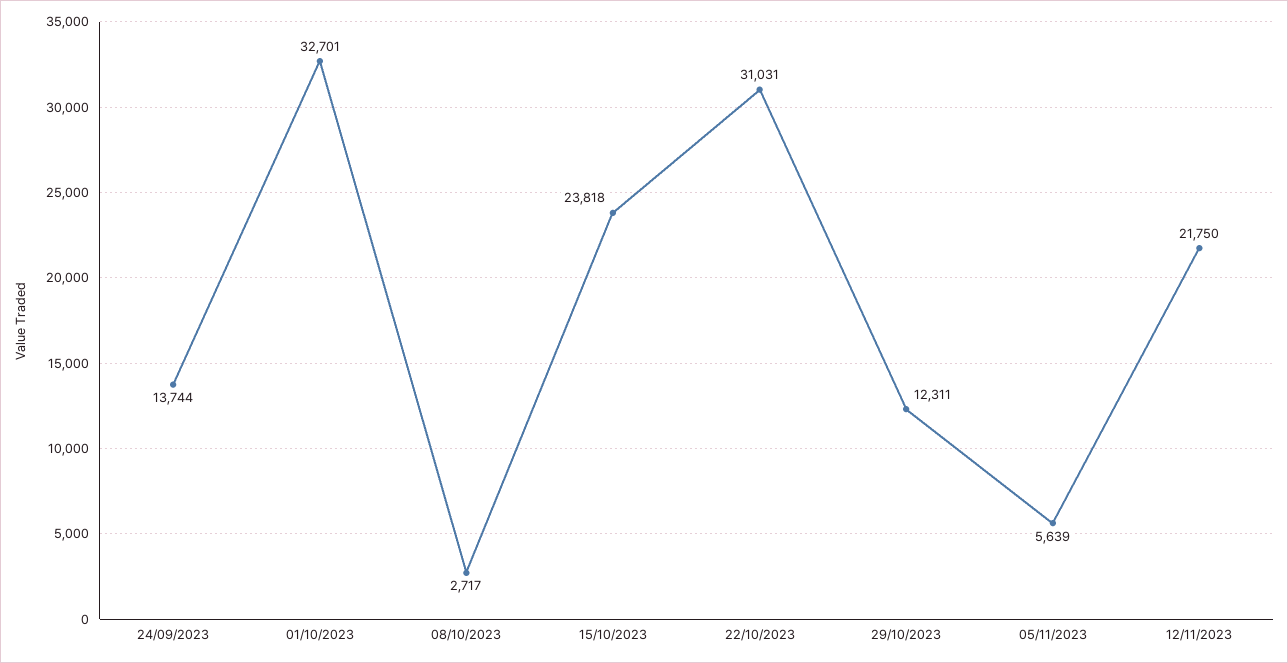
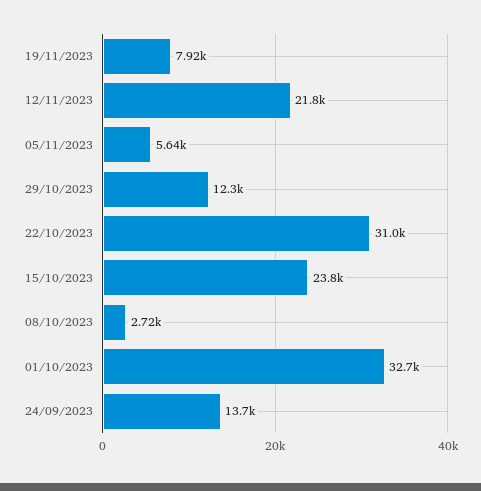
19/11/2023: none -> 7920

